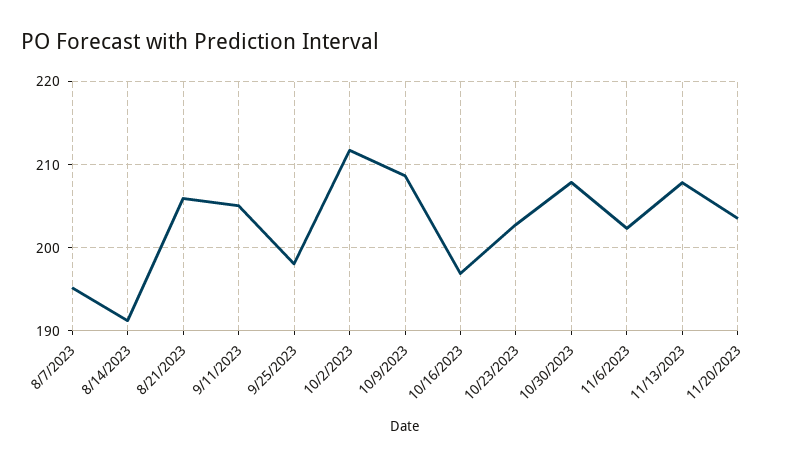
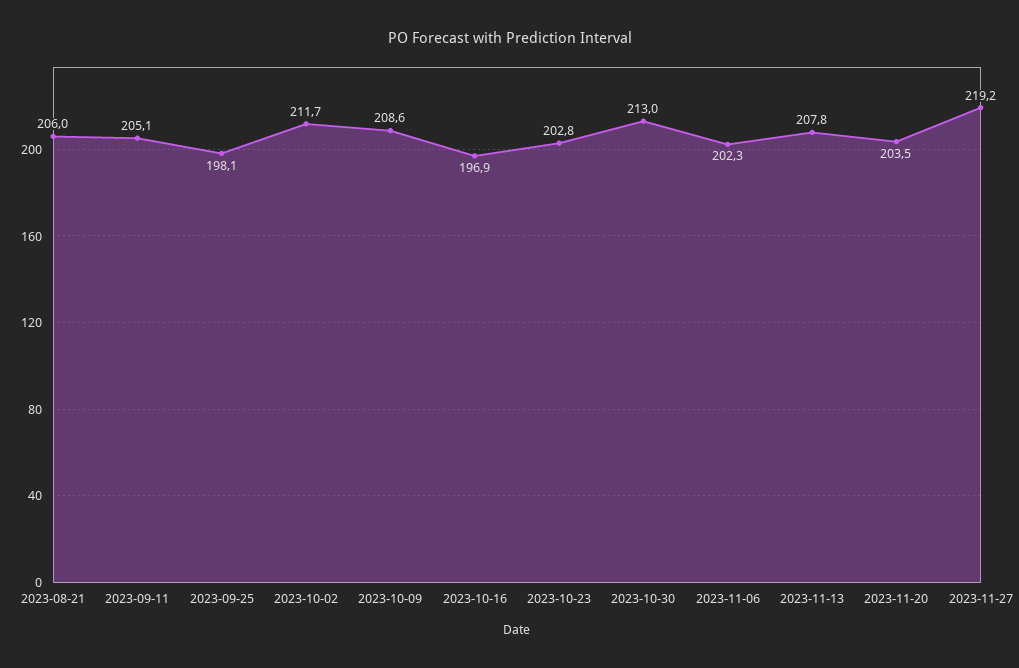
8/7/2023: 195 -> none
8/14/2023: 191 -> none
10/30/2023: 208 -> 213
2023-11-27: none -> 219.2

